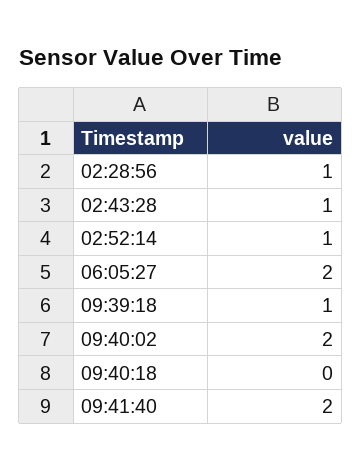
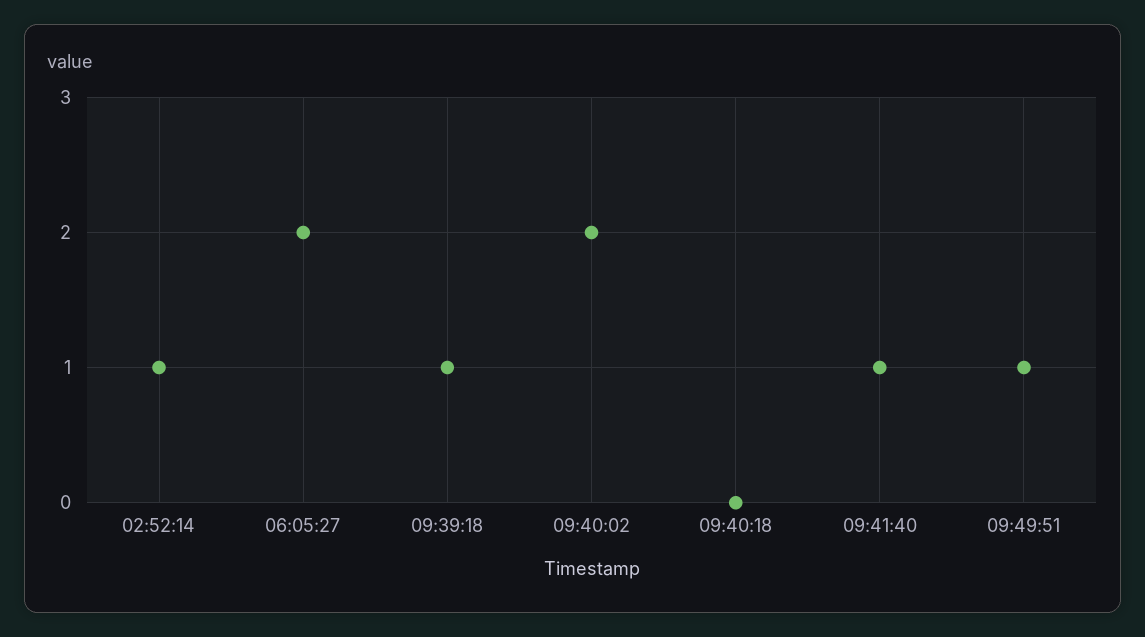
02:28:56: 1 -> none
02:43:28: 1 -> none
09:41:40: 2 -> 1
09:49:51: none -> 1

